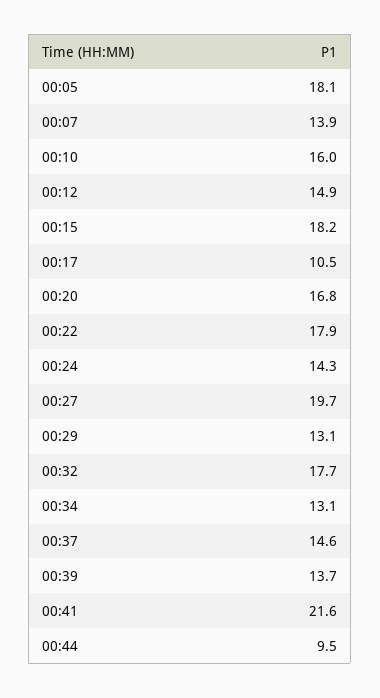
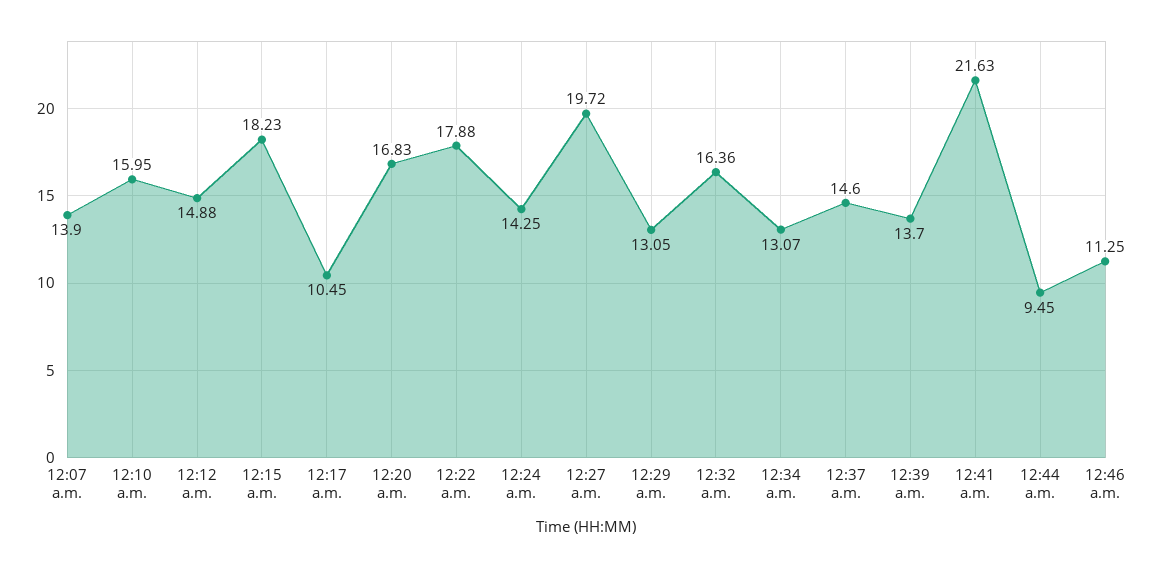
00:05: 18.1 -> none
00:32: 17.7 -> 16.36
12:46 a.m.: none -> 11.25

